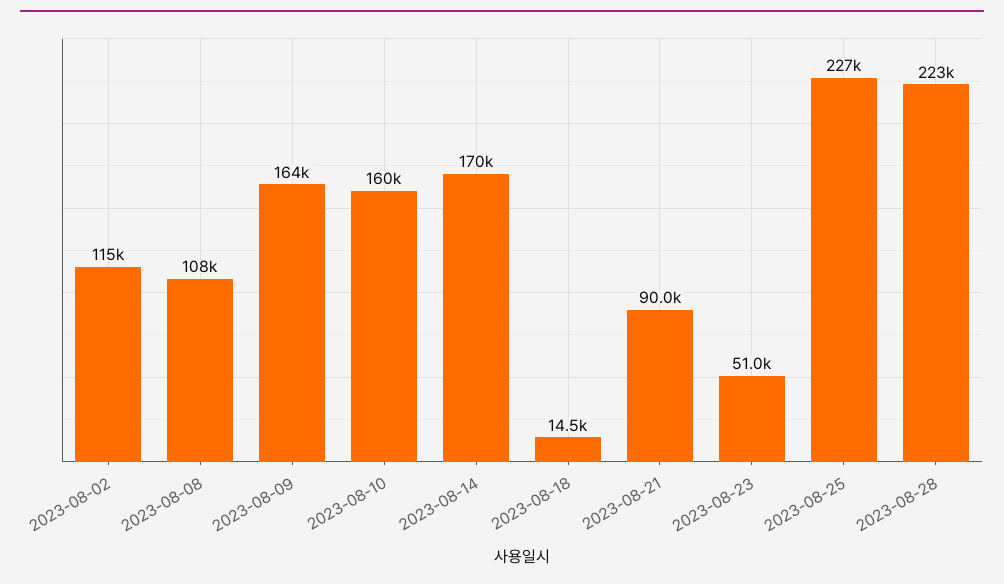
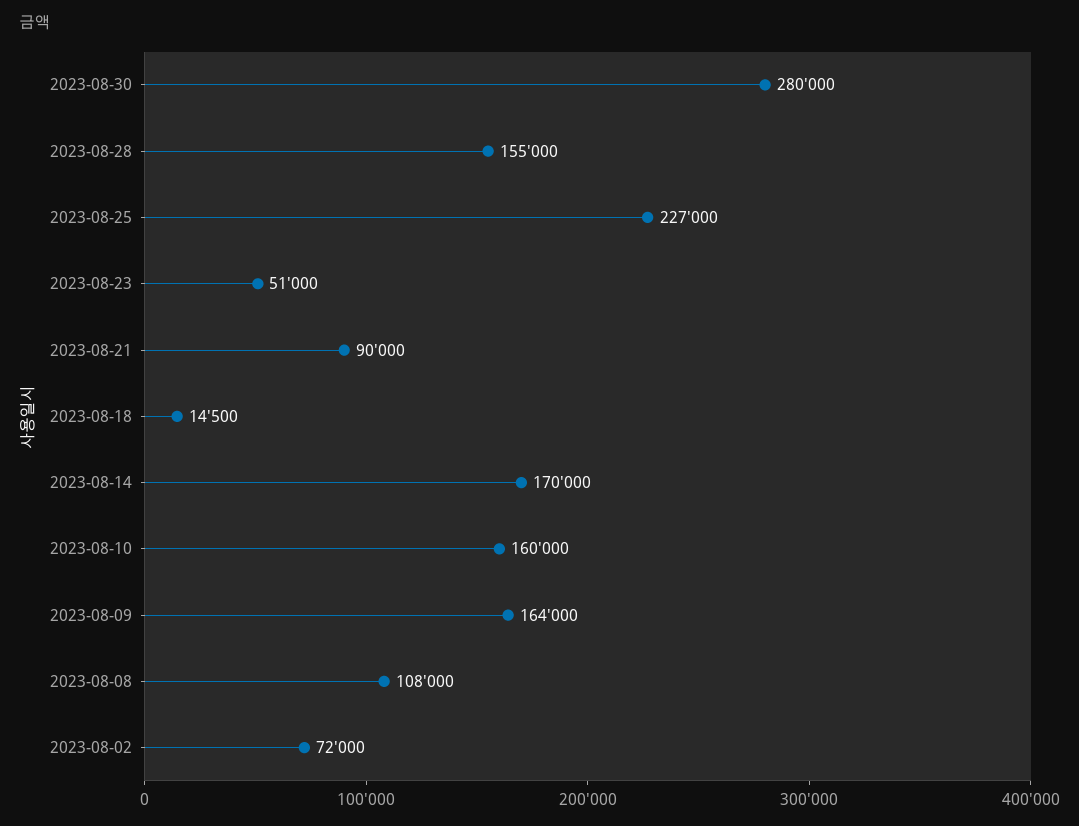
2023-08-02: 115000 -> 72000
2023-08-28: 223000 -> 155000
2023-08-30: none -> 280000

